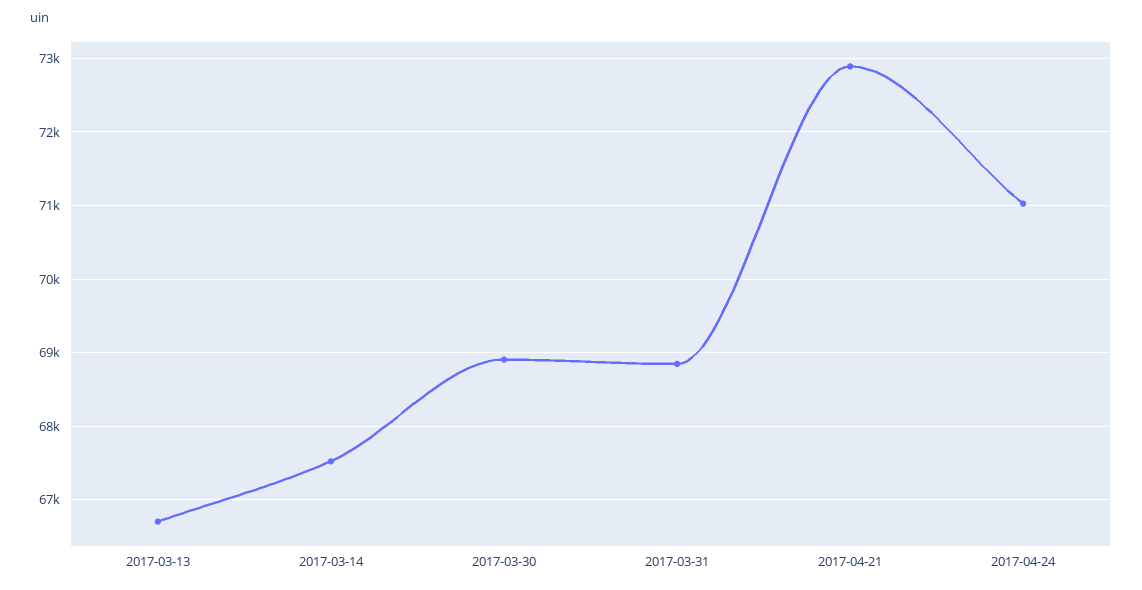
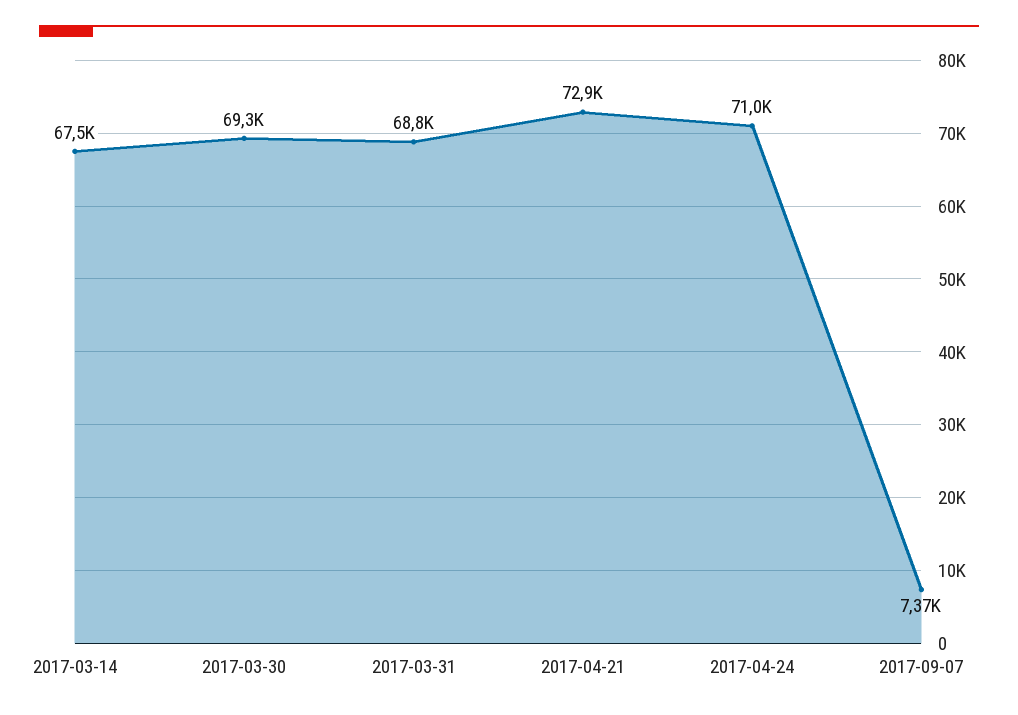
2017-03-13: 66700 -> none
2017-03-30: 68900 -> 69300
2017-09-07: none -> 7370

